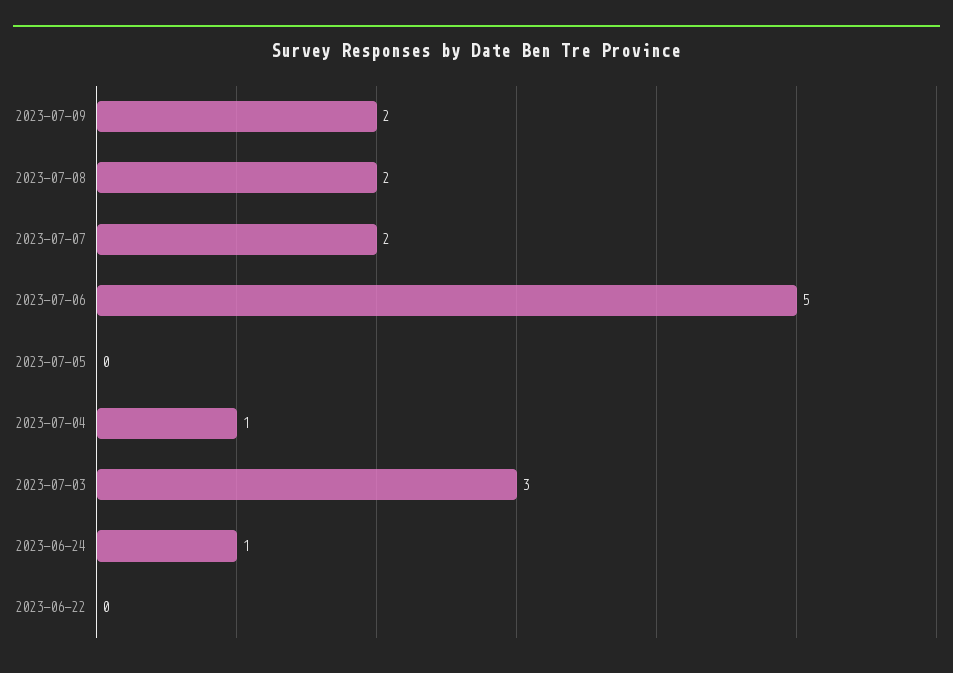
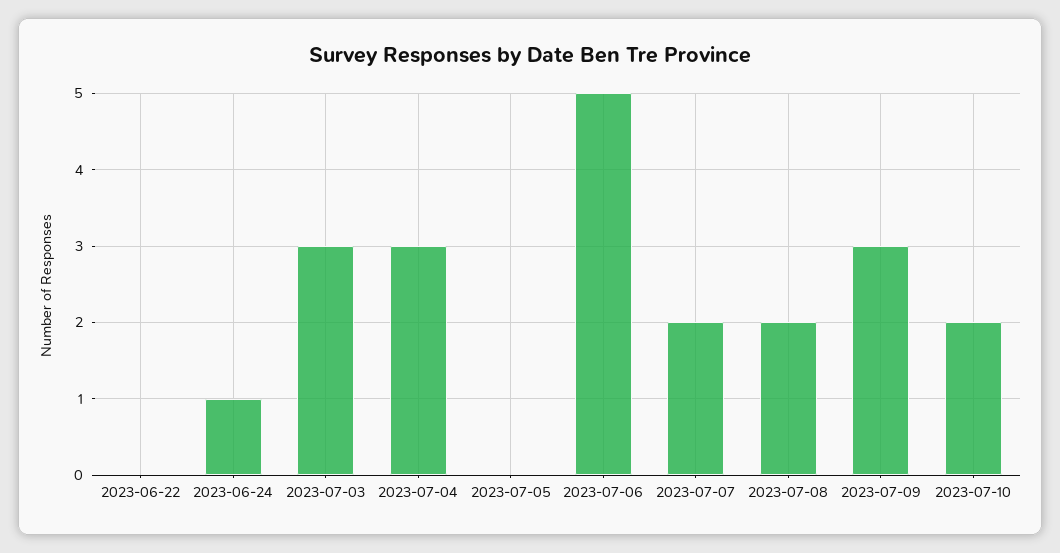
2023-07-09: 2 -> 3
2023-07-04: 1 -> 3
2023-07-10: none -> 2

